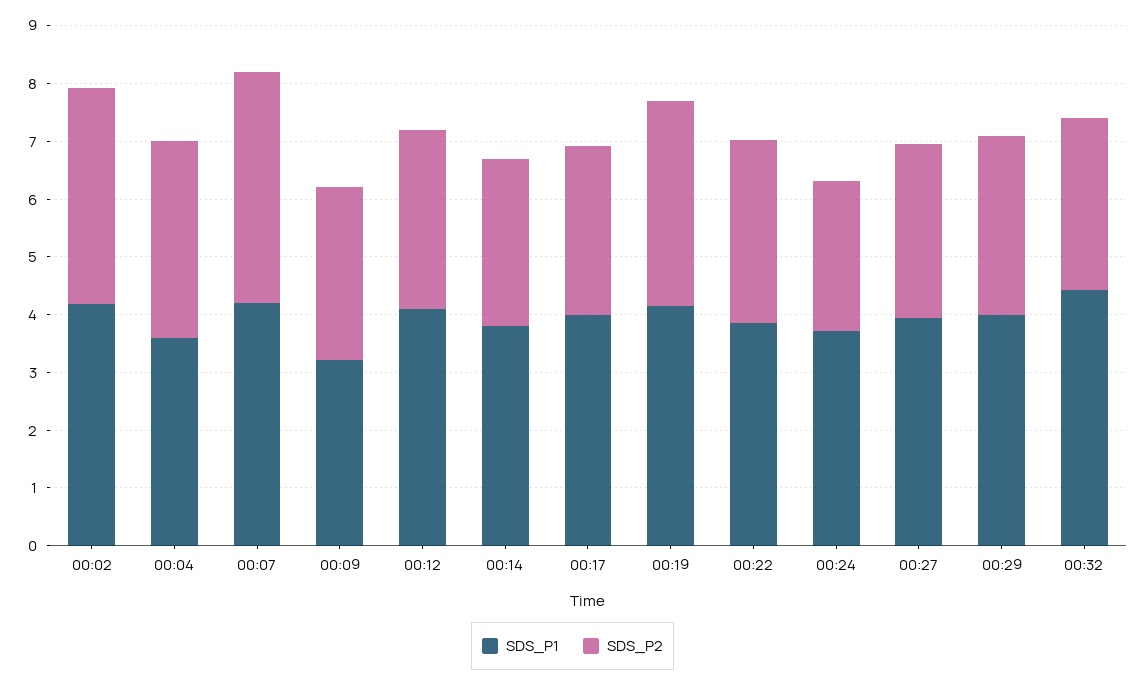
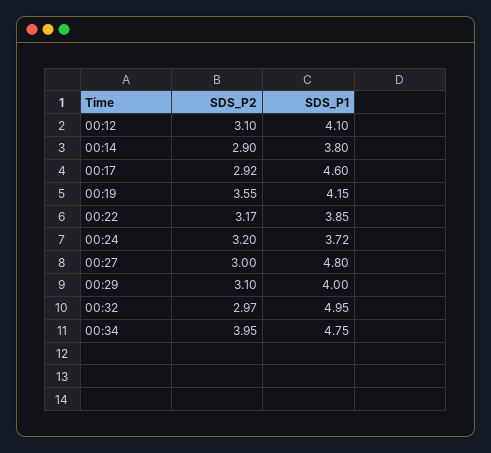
SDS_P1, 00:02: 4.2 -> none
SDS_P2, 00:02: 3.8 -> none
SDS_P1, 00:04: 3.6 -> none
SDS_P2, 00:04: 3.4 -> none
SDS_P1, 00:07: 4.2 -> none
SDS_P2, 00:07: 4 -> none
SDS_P1, 00:09: 3.2 -> none
SDS_P2, 00:09: 3 -> none
SDS_P1, 00:17: 4 -> 4.6
SDS_P2, 00:24: 2.6 -> 3.2
SDS_P1, 00:27: 4 -> 4.8
SDS_P1, 00:32: 4.4 -> 4.95
SDS_P2, 00:34: none -> 3.95
SDS_P1, 00:34: none -> 4.75

